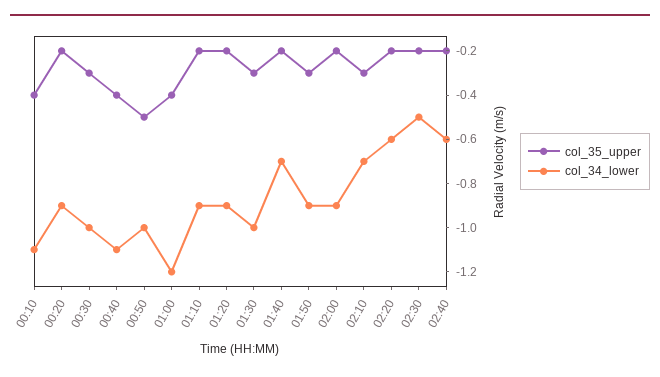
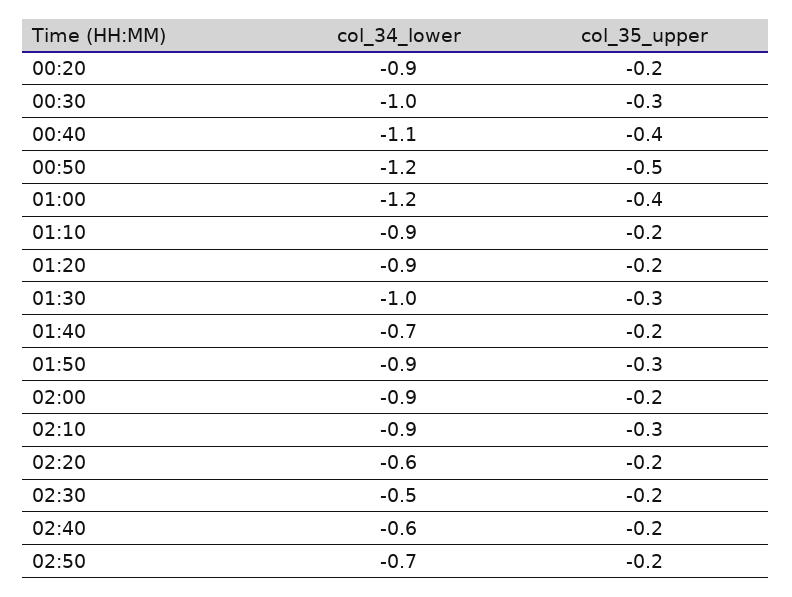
col_35_upper, 00:10: -0.4 -> none
col_34_lower, 00:10: -1.1 -> none
col_34_lower, 00:50: -1 -> -1.2
col_34_lower, 02:10: -0.7 -> -0.9
col_34_lower, 02:50: none -> -0.7
col_35_upper, 02:50: none -> -0.2

